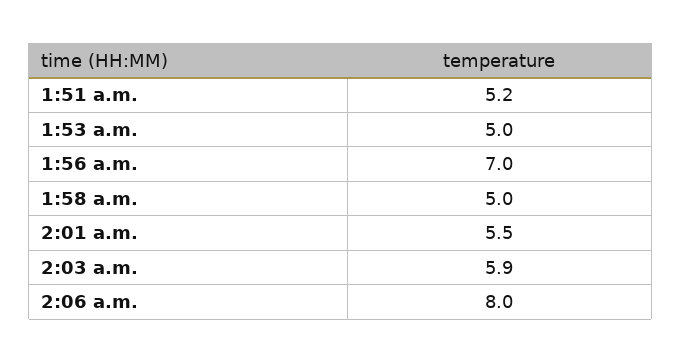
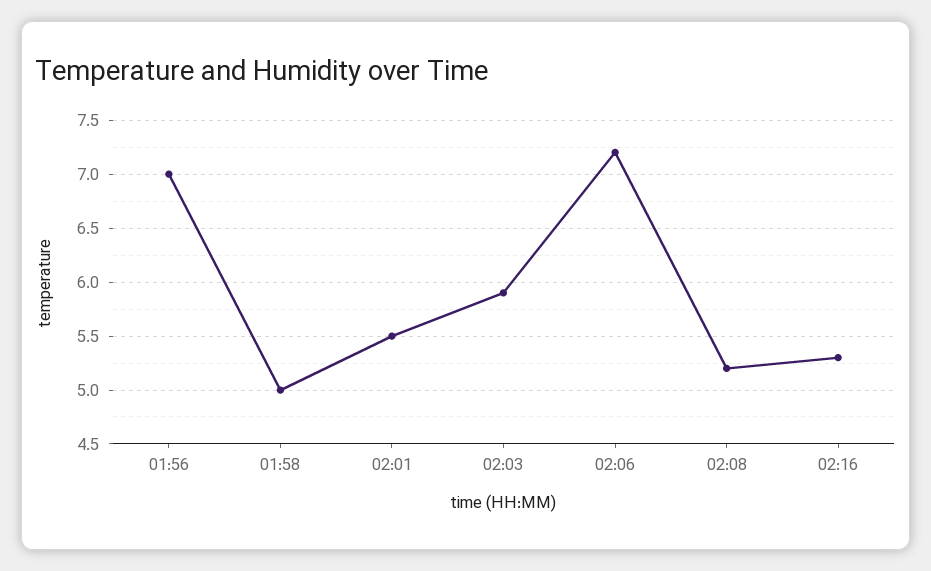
1:51 a.m.: 5.2 -> none
1:53 a.m.: 5 -> none
2:06 a.m.: 8 -> 7.2
02:08: none -> 5.2
02:16: none -> 5.3

